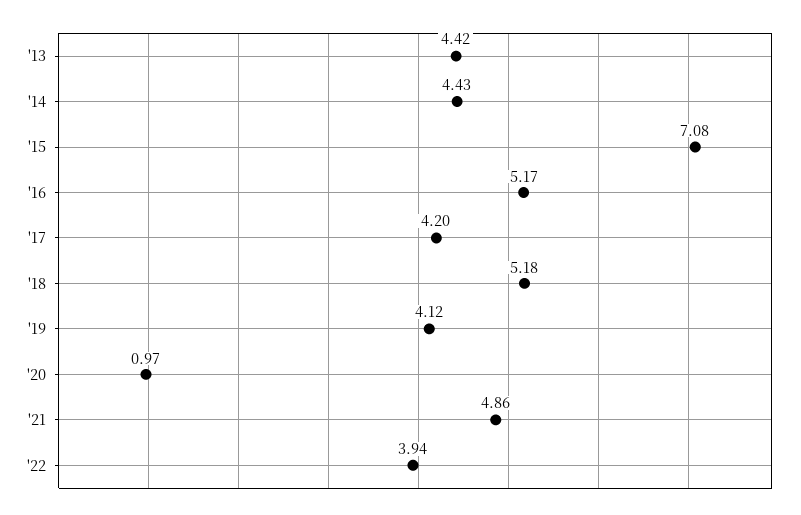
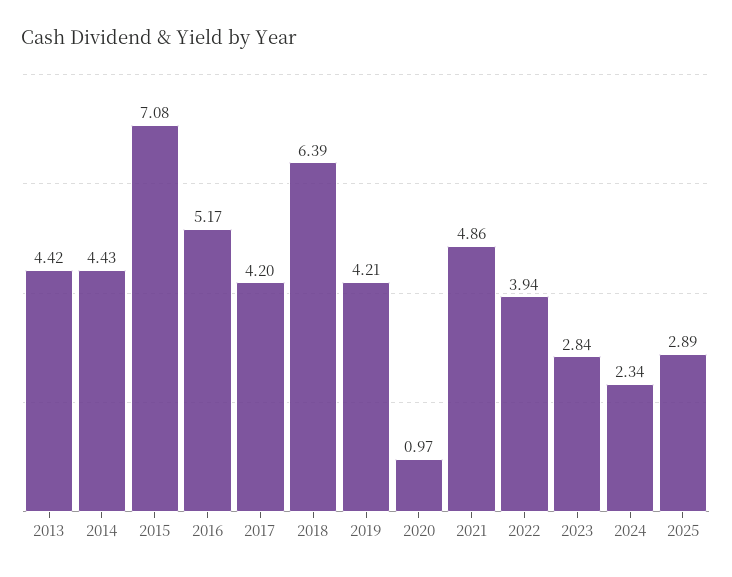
'18: 5.18 -> 6.39
'19: 4.12 -> 4.21
2023: none -> 2.84
2024: none -> 2.34
2025: none -> 2.89

